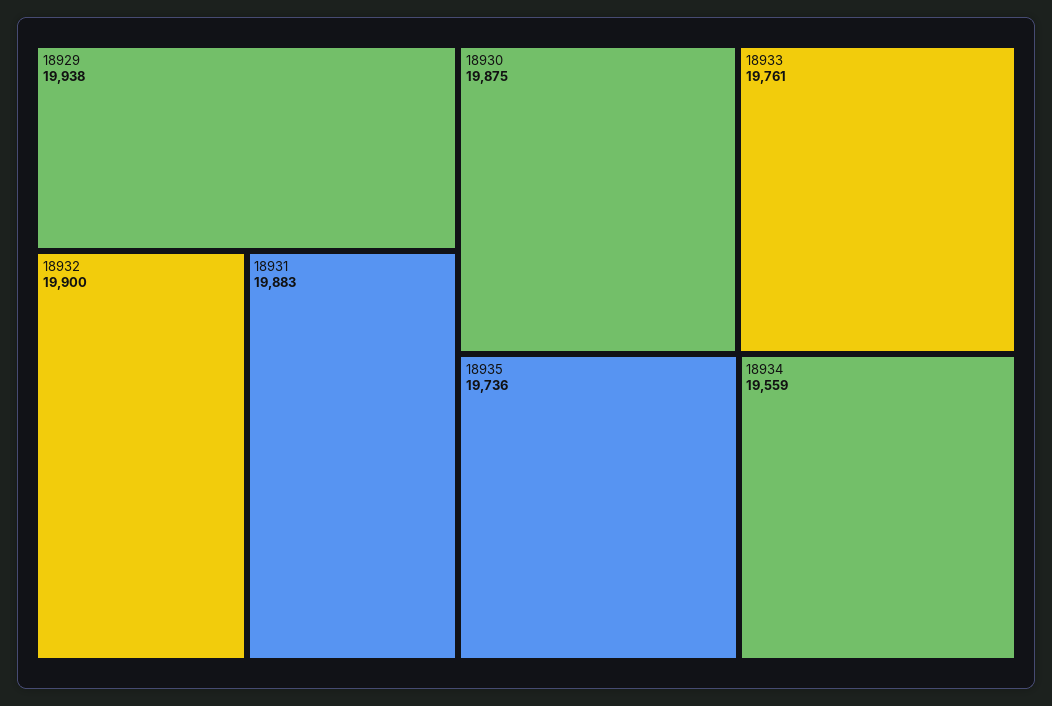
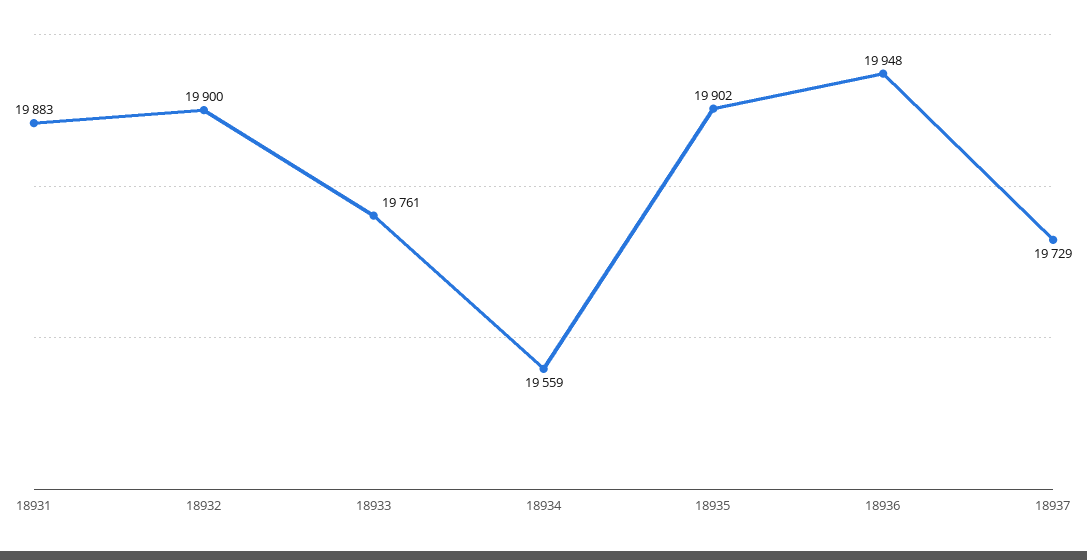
18929: 19938 -> none
18930: 19875 -> none
18935: 19736 -> 19902
18936: none -> 19948
18937: none -> 19729

